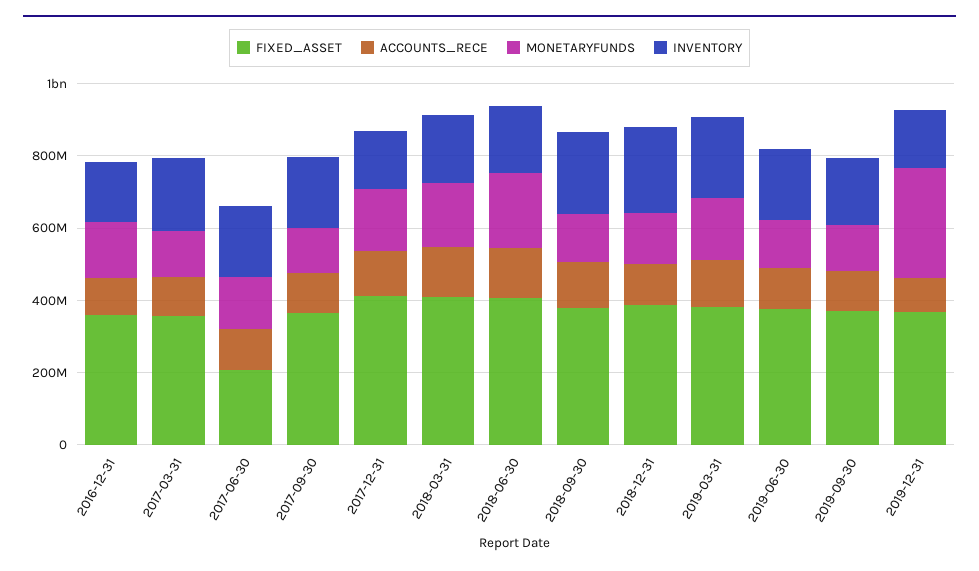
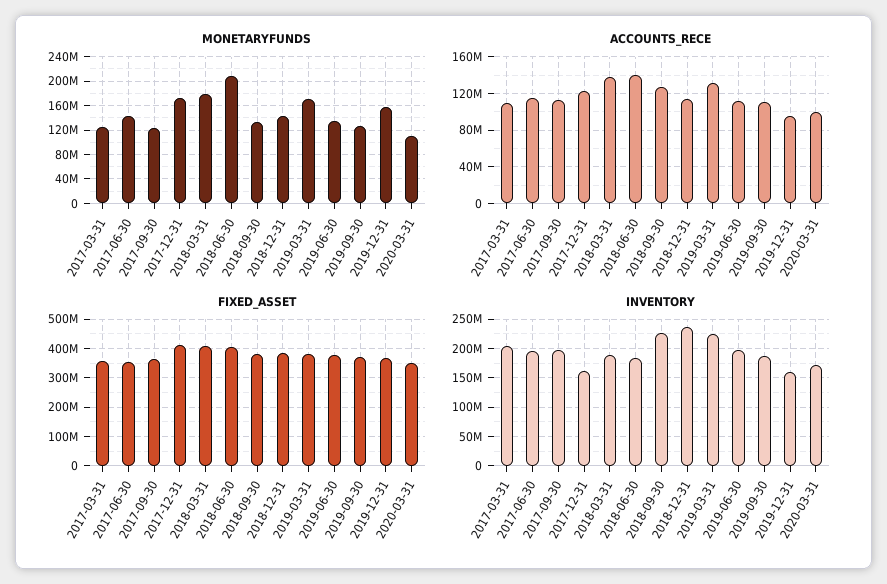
FIXED_ASSET, 2016-12-31: 350000000 -> none
ACCOUNTS_RECE, 2016-12-31: 100000000 -> none
MONETARYFUNDS, 2016-12-31: 150000000 -> none
INVENTORY, 2016-12-31: 150000000 -> none
FIXED_ASSET, 2017-06-30: 200000000 -> 350000000
MONETARYFUNDS, 2019-12-31: 300000000 -> 160000000
MONETARYFUNDS, 2020-03-31: none -> 110000000
ACCOUNTS_RECE, 2020-03-31: none -> 100000000
FIXED_ASSET, 2020-03-31: none -> 350000000
INVENTORY, 2020-03-31: none -> 175000000

